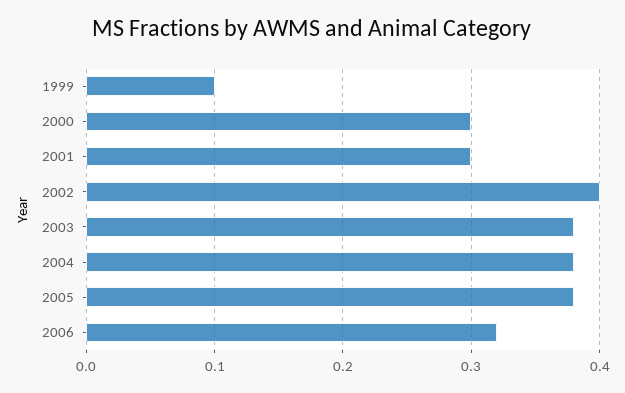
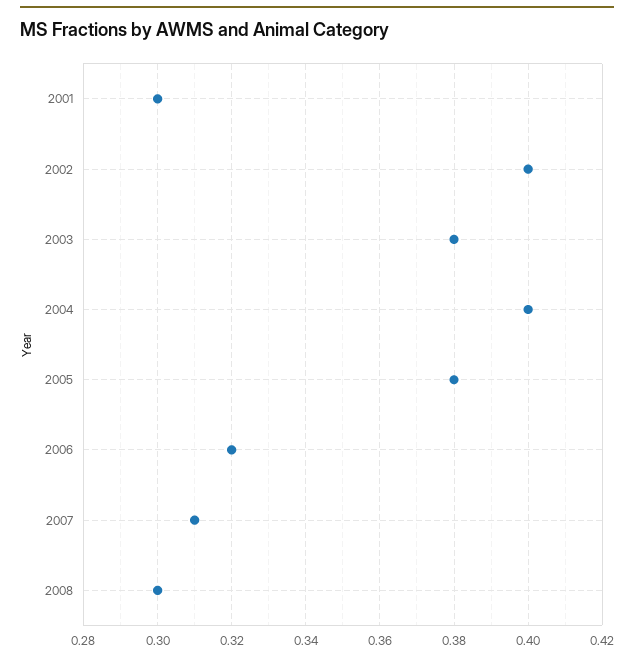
1999: 0.1 -> none
2000: 0.3 -> none
2004: 0.38 -> 0.4
2007: none -> 0.31
2008: none -> 0.3

